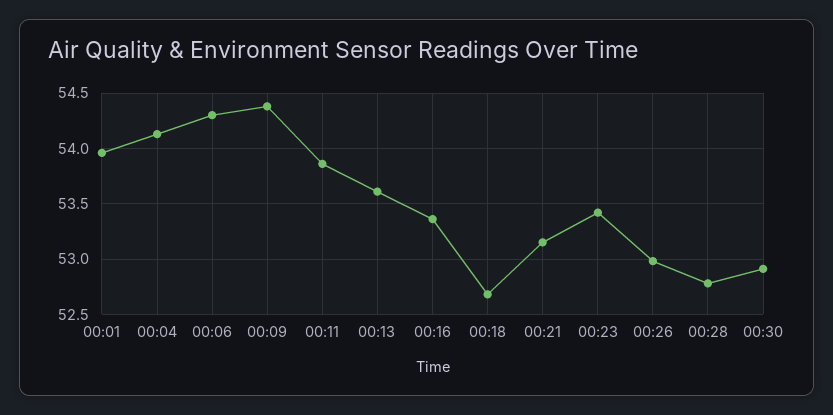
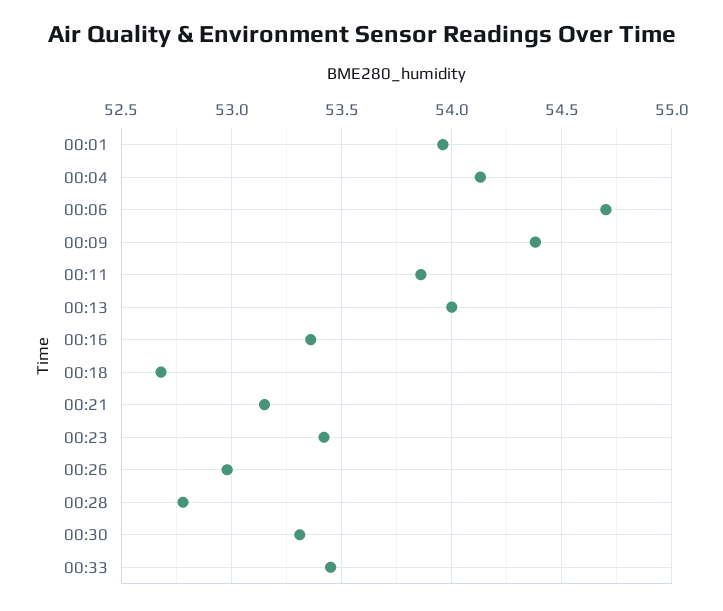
00:06: 54.3 -> 54.7
00:13: 53.6 -> 54
00:30: 52.9 -> 53.3
00:33: none -> 53.45

